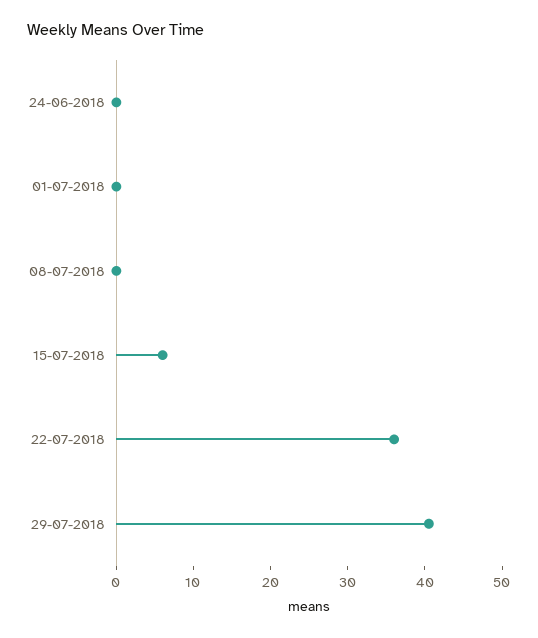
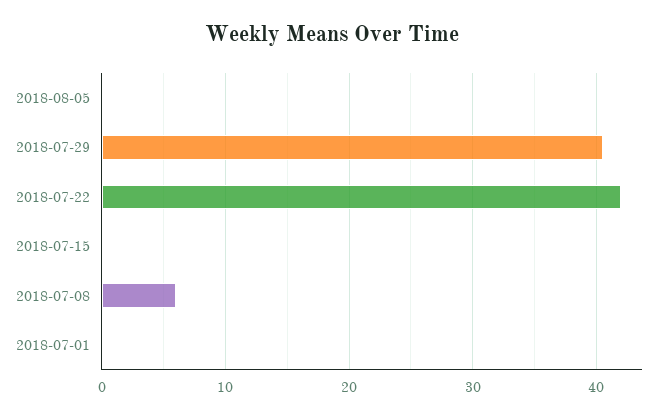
24-06-2018: 0 -> none
08-07-2018: 0 -> 6
15-07-2018: 6 -> 0
22-07-2018: 36 -> 42
2018-08-05: none -> 0

